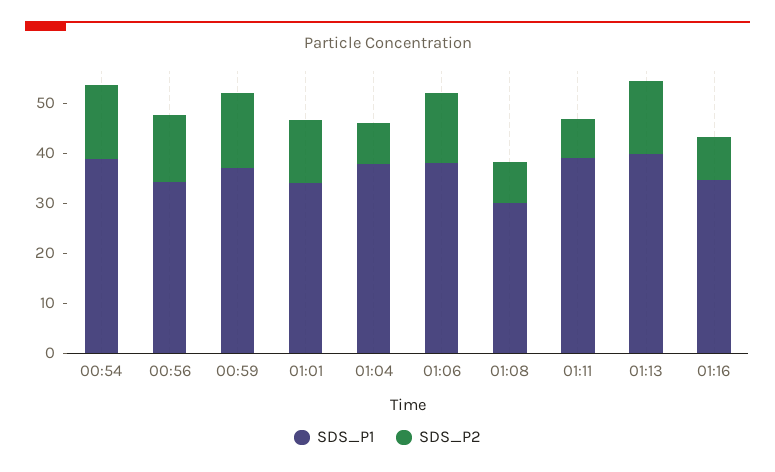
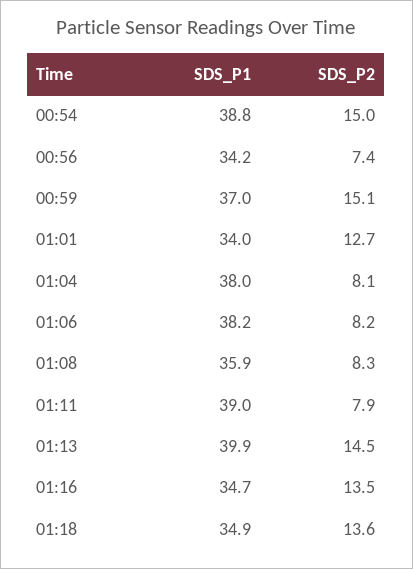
SDS_P2, 00:56: 14 -> 7.4
SDS_P2, 01:06: 14 -> 8.2
SDS_P1, 01:08: 30 -> 35.9
SDS_P2, 01:16: 8 -> 13.5
SDS_P1, 01:18: none -> 34.9
SDS_P2, 01:18: none -> 13.6

